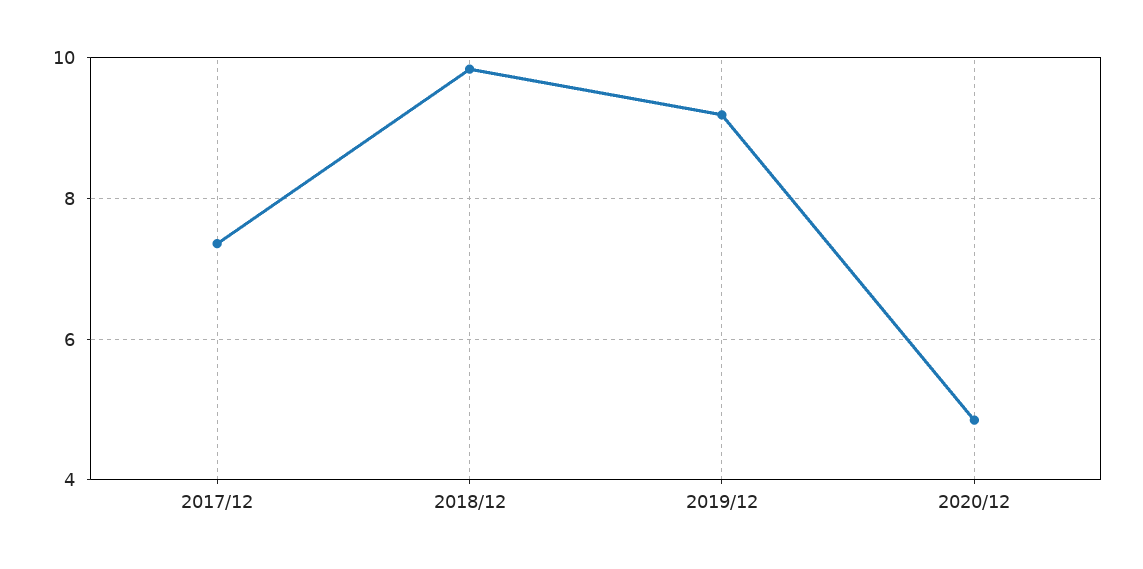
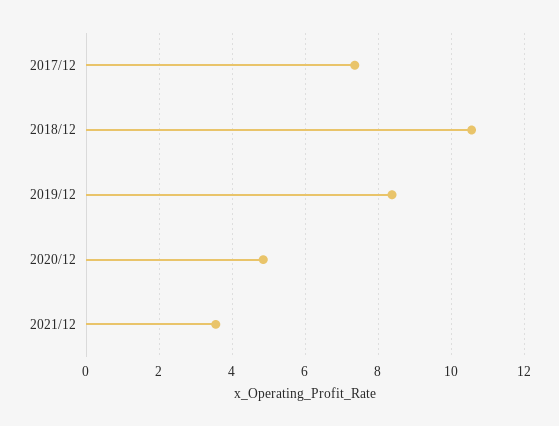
2018/12: 9.8 -> 10.6
2019/12: 9.2 -> 8.4
2021/12: none -> 3.6

